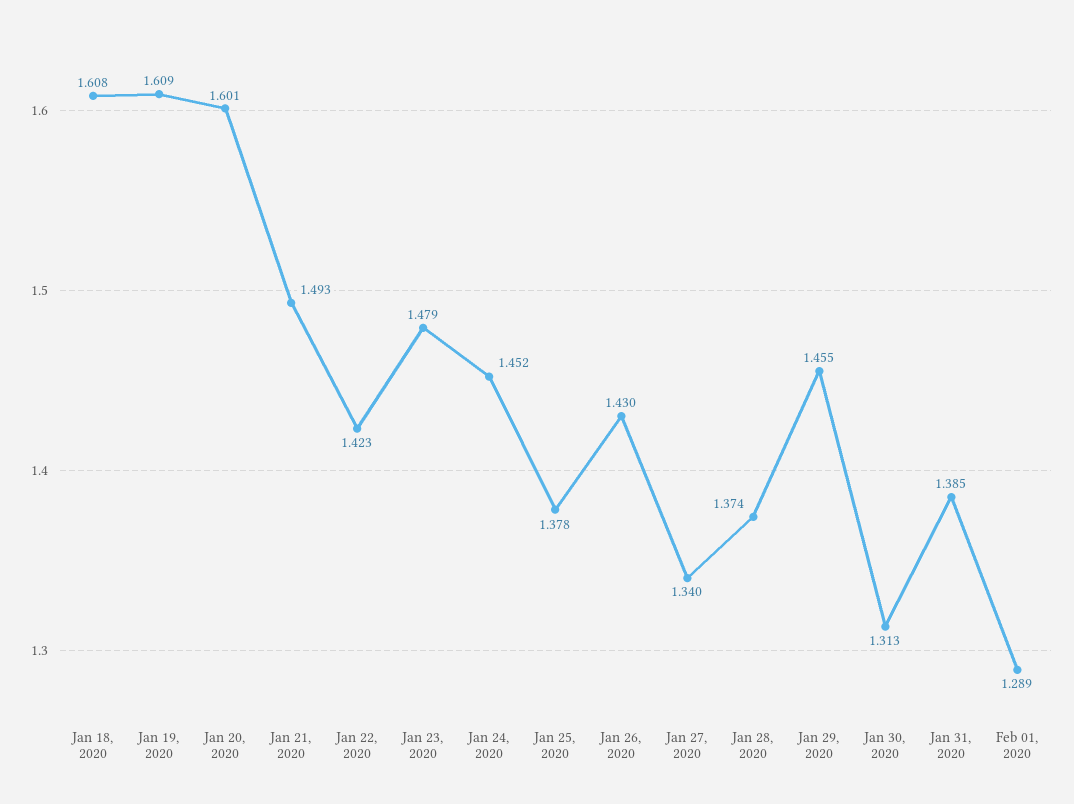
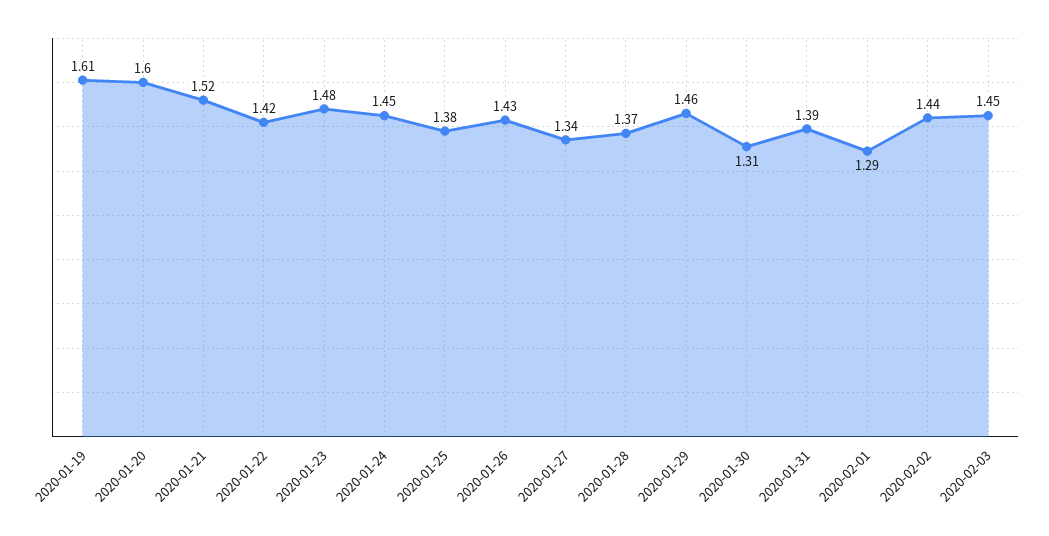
Jan 18, 2020: 1.608 -> none
Jan 21, 2020: 1.493 -> 1.52
2020-02-02: none -> 1.44
2020-02-03: none -> 1.45

